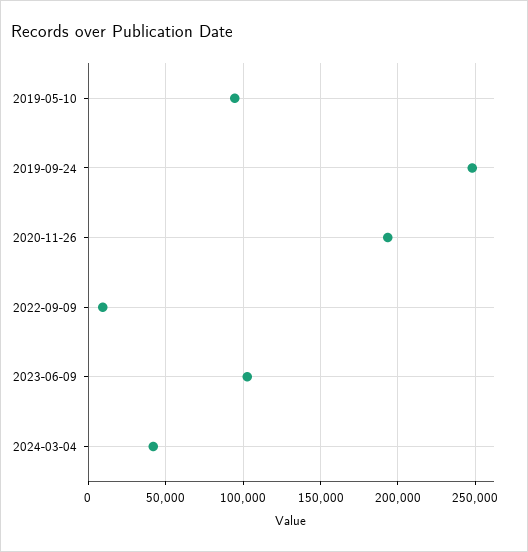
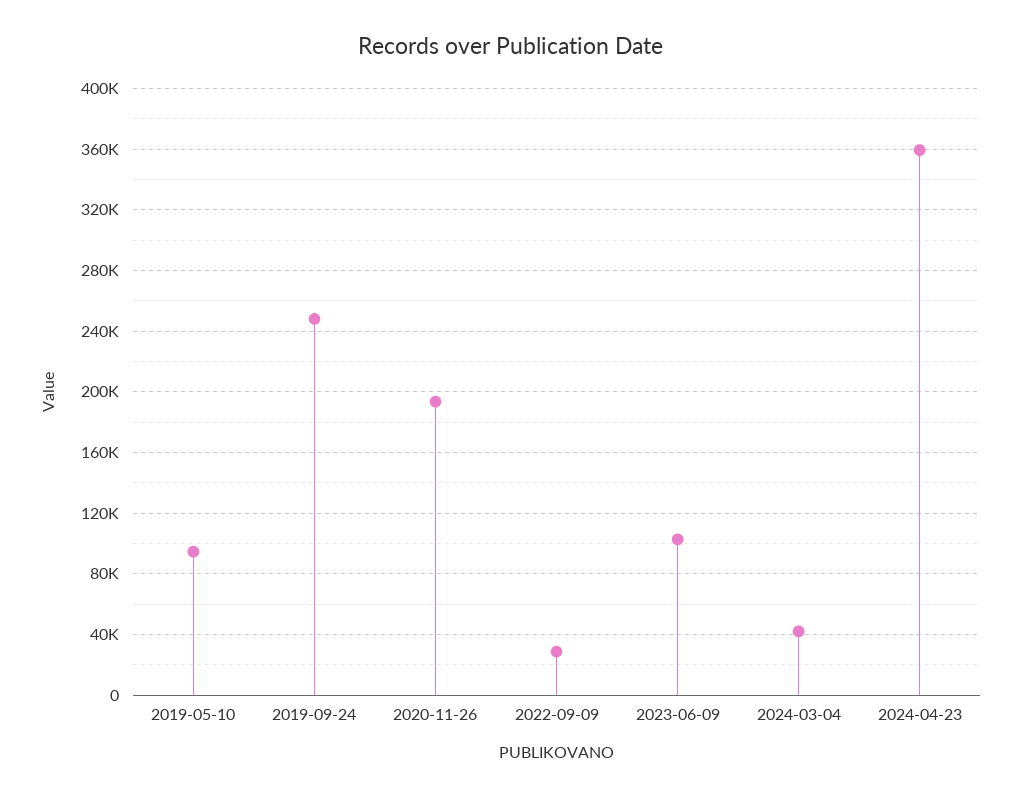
2022-09-09: 10000 -> 30000
2024-04-23: none -> 360000

